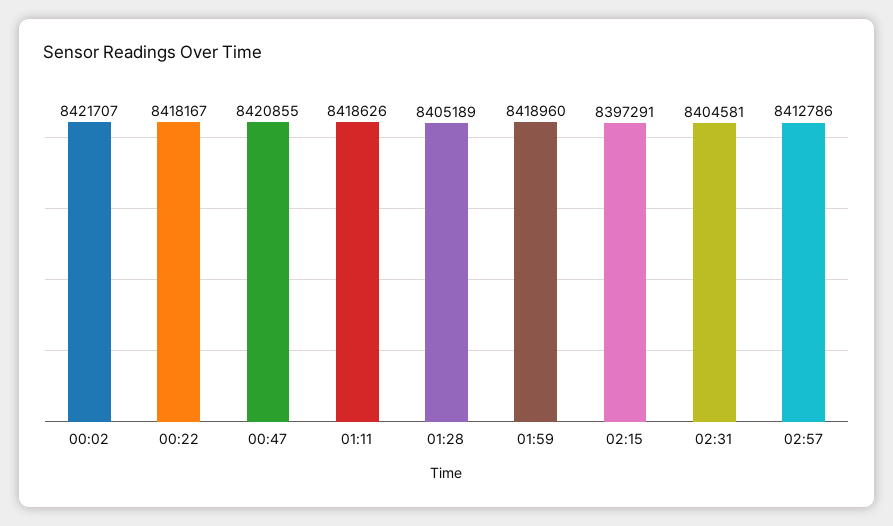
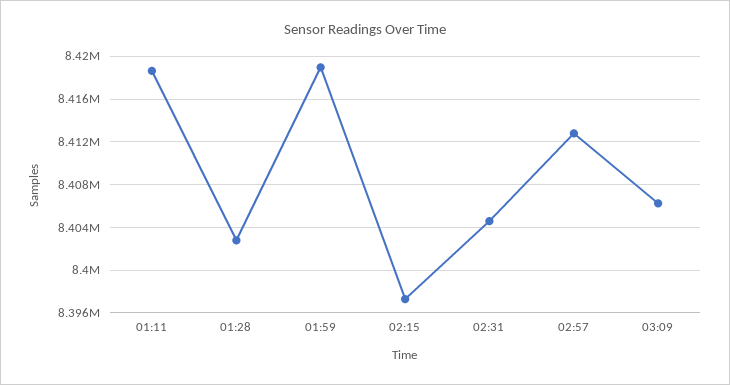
00:02: 8421707 -> none
00:22: 8418167 -> none
00:47: 8420855 -> none
01:28: 8405189 -> 8403000
03:09: none -> 8406000

